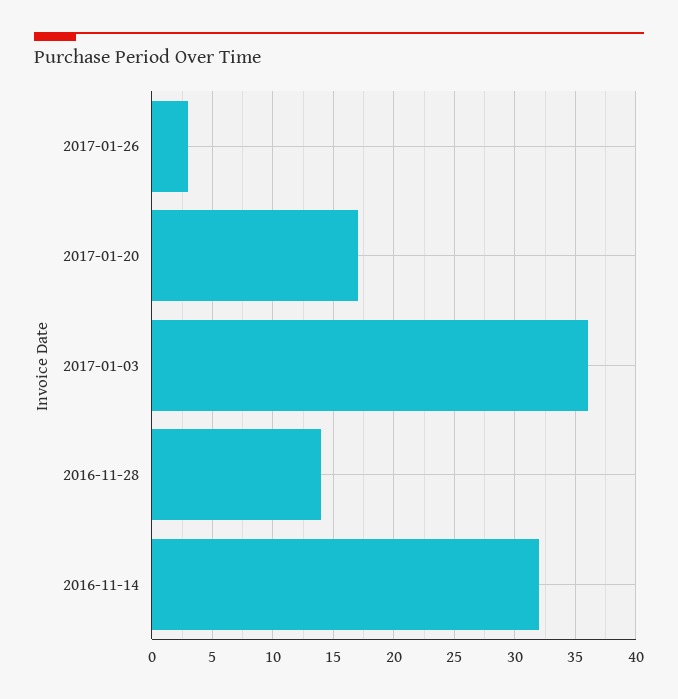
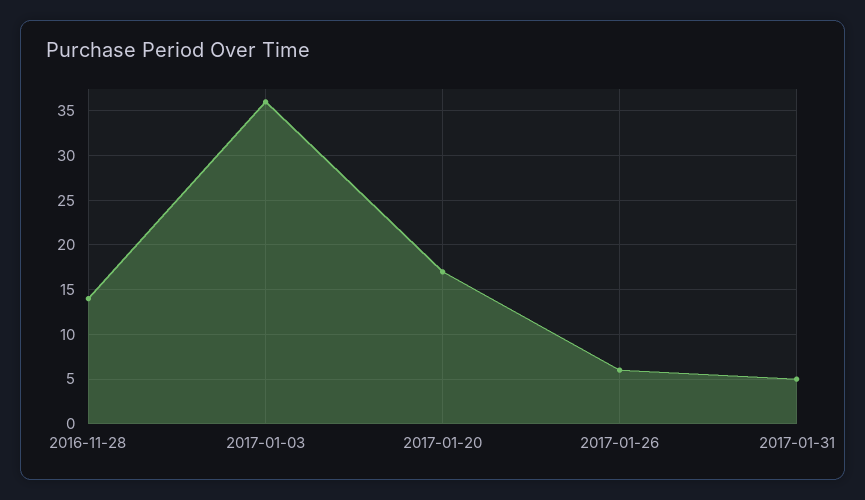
2017-01-26: 3 -> 6
2016-11-14: 32 -> none
2017-01-31: none -> 5

